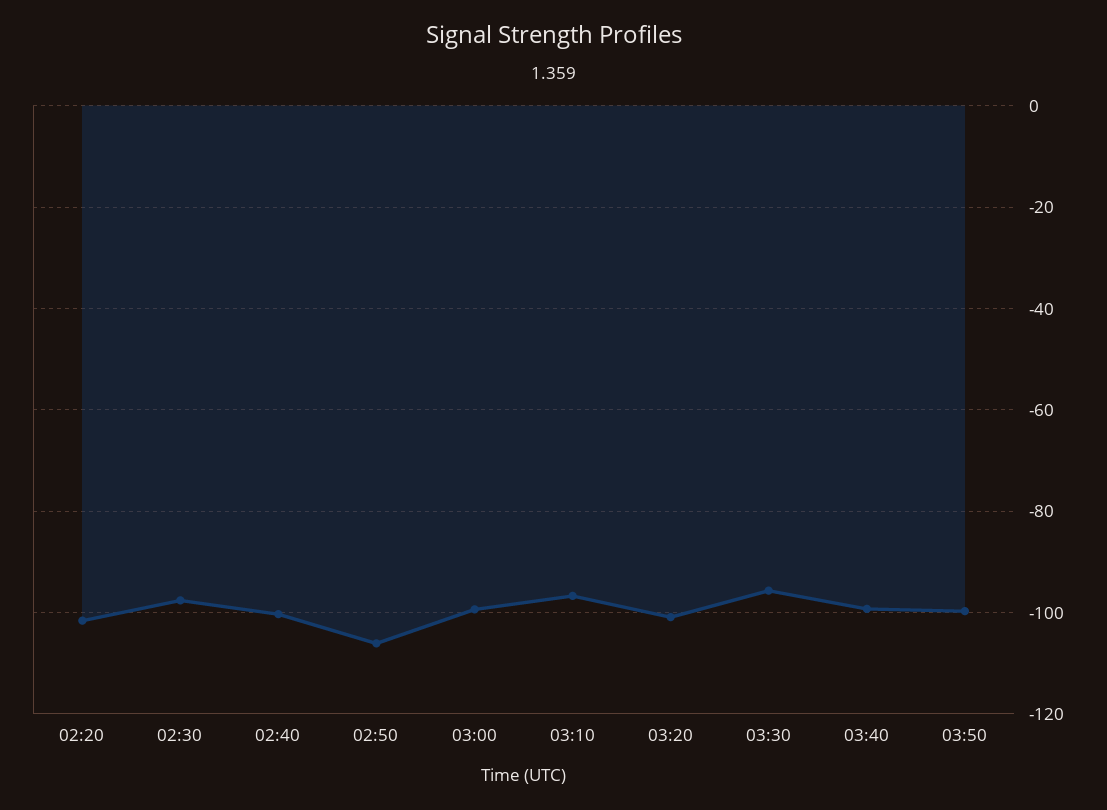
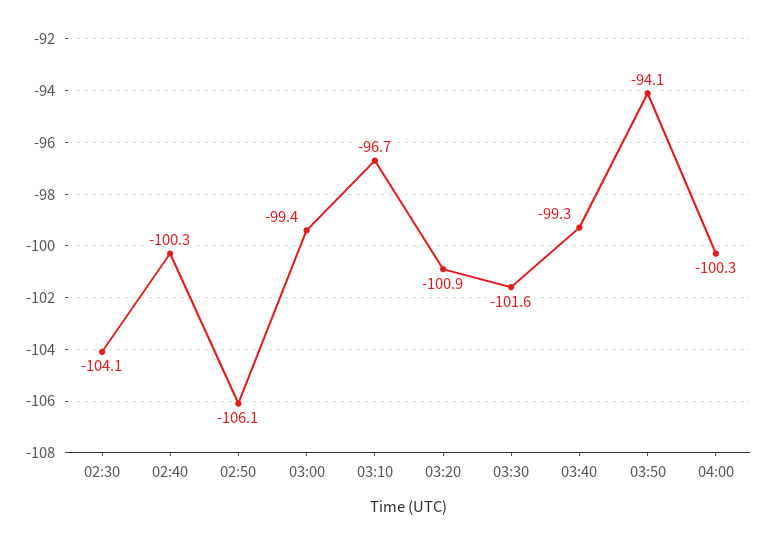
02:20: -102 -> none
02:30: -98 -> -104.1
03:30: -96 -> -101.6
03:50: -100 -> -94.1
04:00: none -> -100.3

